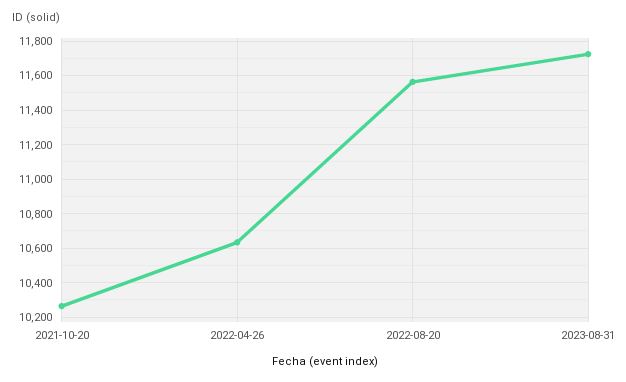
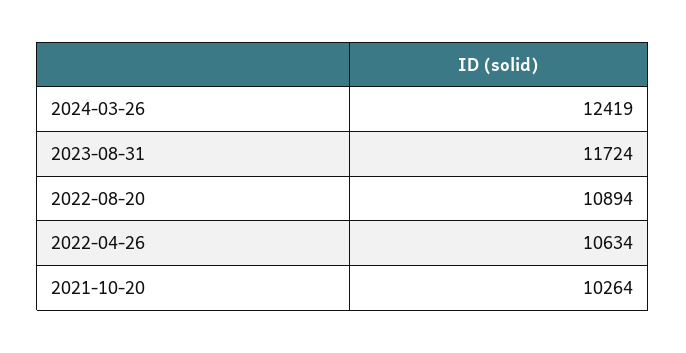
2022-08-20: 11550 -> 10894
2024-03-26: none -> 12419

